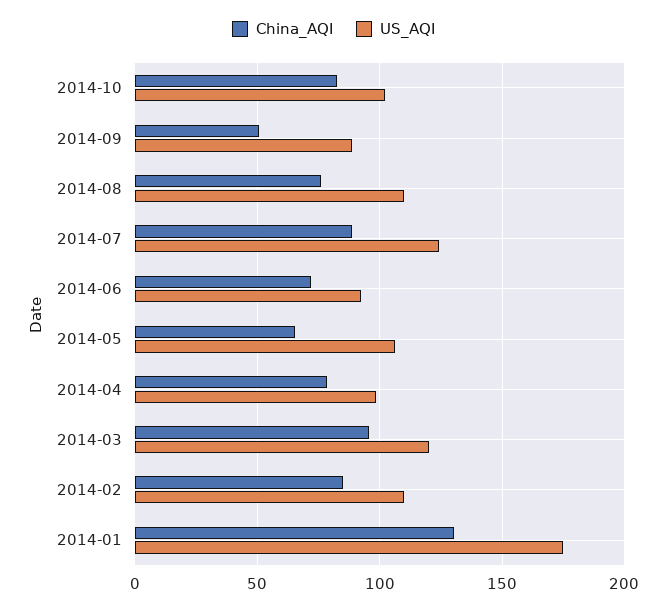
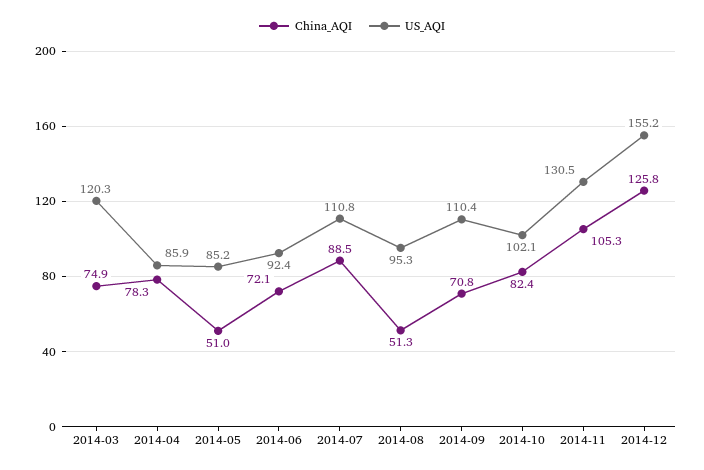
China_AQI, 2014-09: 50 -> 70.8
US_AQI, 2014-09: 90 -> 110.4
China_AQI, 2014-08: 75 -> 51.3
US_AQI, 2014-08: 110 -> 95.3
US_AQI, 2014-07: 125 -> 110.8
China_AQI, 2014-05: 65 -> 51
US_AQI, 2014-05: 105 -> 85.2
US_AQI, 2014-04: 100 -> 85.9
China_AQI, 2014-03: 95 -> 74.9
China_AQI, 2014-02: 85 -> none
US_AQI, 2014-02: 110 -> none
China_AQI, 2014-01: 130 -> none
US_AQI, 2014-01: 175 -> none
China_AQI, 2014-11: none -> 105.3
US_AQI, 2014-11: none -> 130.5
China_AQI, 2014-12: none -> 125.8
US_AQI, 2014-12: none -> 155.2

